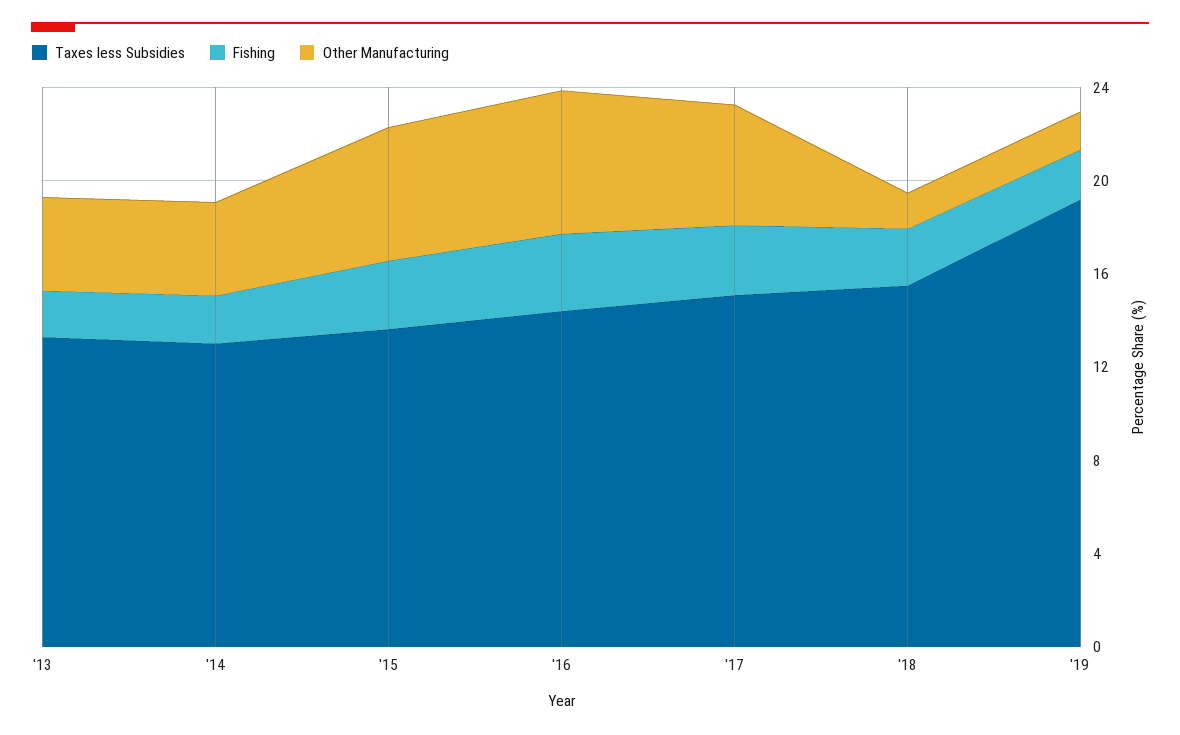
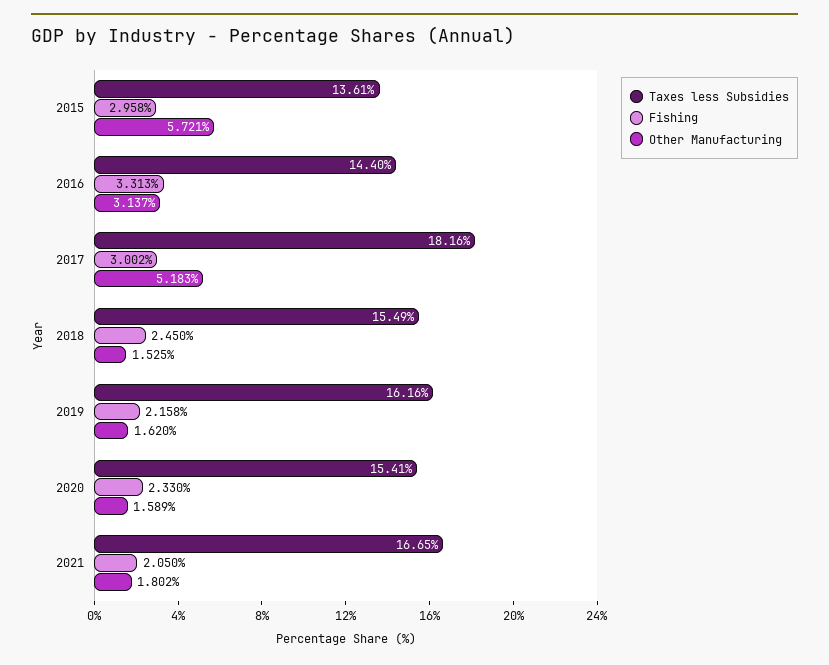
Taxes less Subsidies, '13: 13 -> none
Fishing, '13: 2 -> none
Other Manufacturing, '13: 4 -> none
Taxes less Subsidies, '14: 13 -> none
Fishing, '14: 2 -> none
Other Manufacturing, '14: 4 -> none
Other Manufacturing, '16: 6 -> 3.137
Taxes less Subsidies, '17: 15 -> 18.16
Taxes less Subsidies, '19: 19 -> 16.16
Taxes less Subsidies, 2020: none -> 15.41
Fishing, 2020: none -> 2.33
Other Manufacturing, 2020: none -> 1.589
Taxes less Subsidies, 2021: none -> 16.65
Fishing, 2021: none -> 2.05
Other Manufacturing, 2021: none -> 1.802

